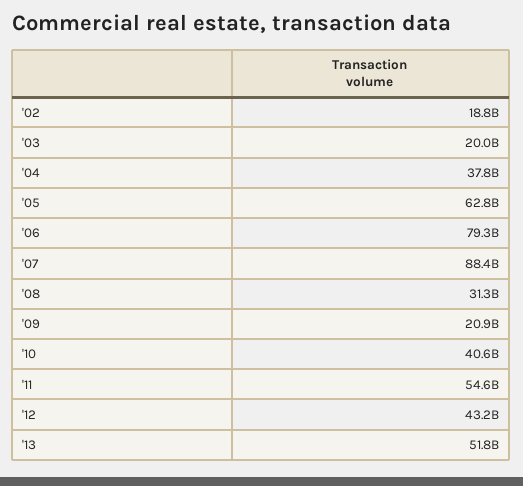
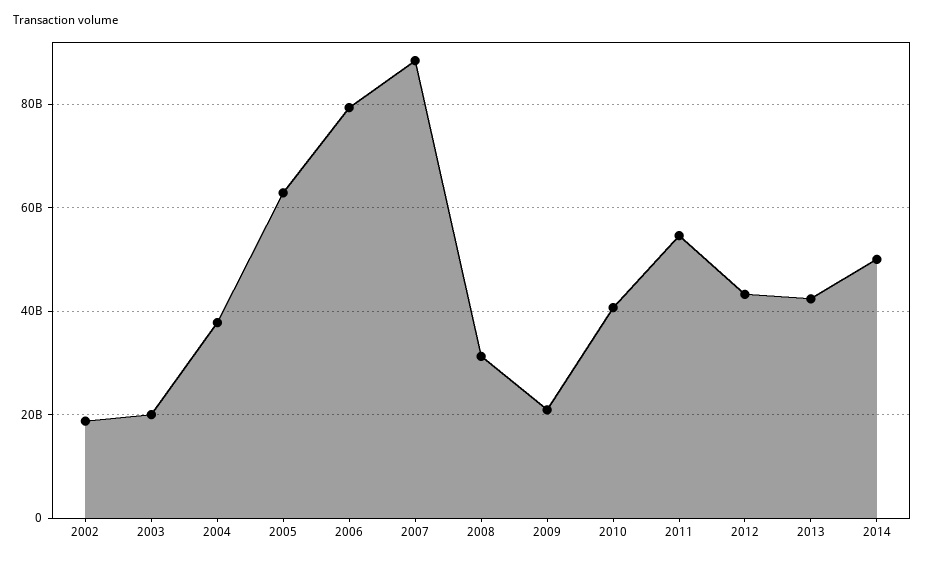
'13: 51800000000 -> 42000000000
2014: none -> 50000000000

